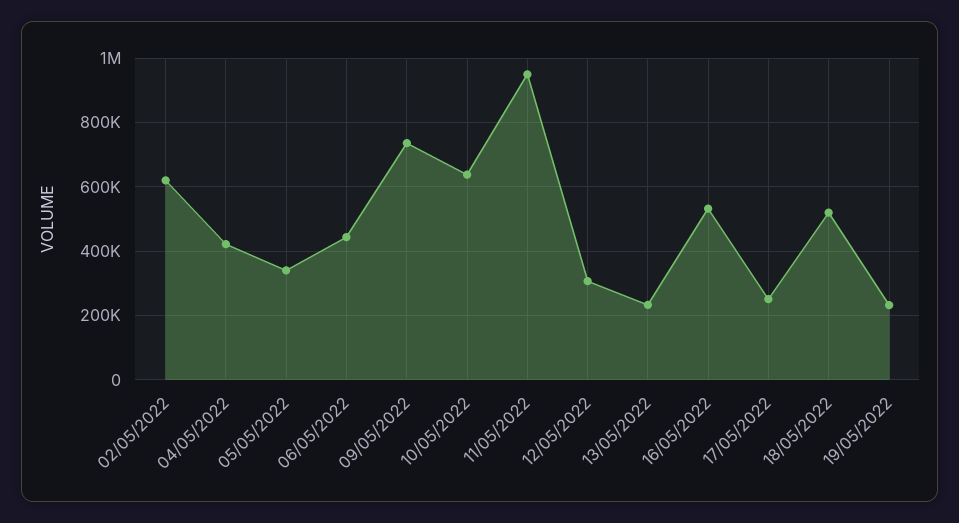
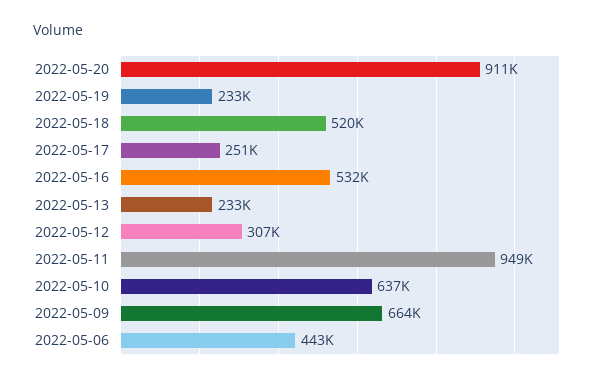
02/05/2022: 620000 -> none
04/05/2022: 420000 -> none
05/05/2022: 340000 -> none
09/05/2022: 740000 -> 664000
2022-05-20: none -> 911000

